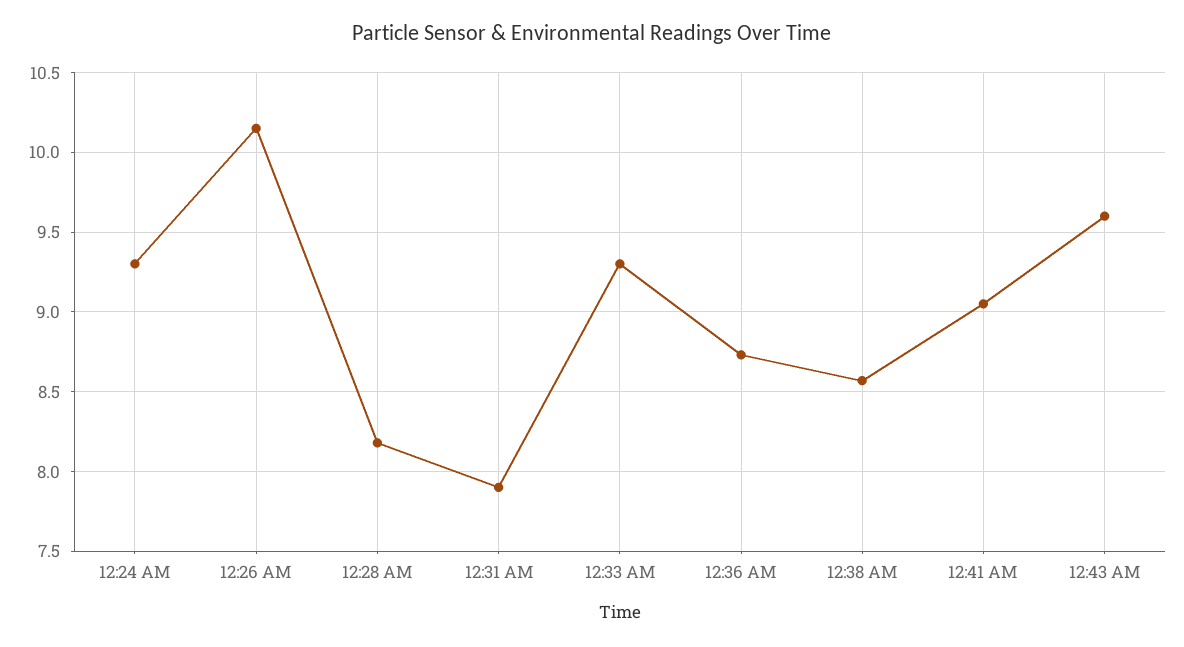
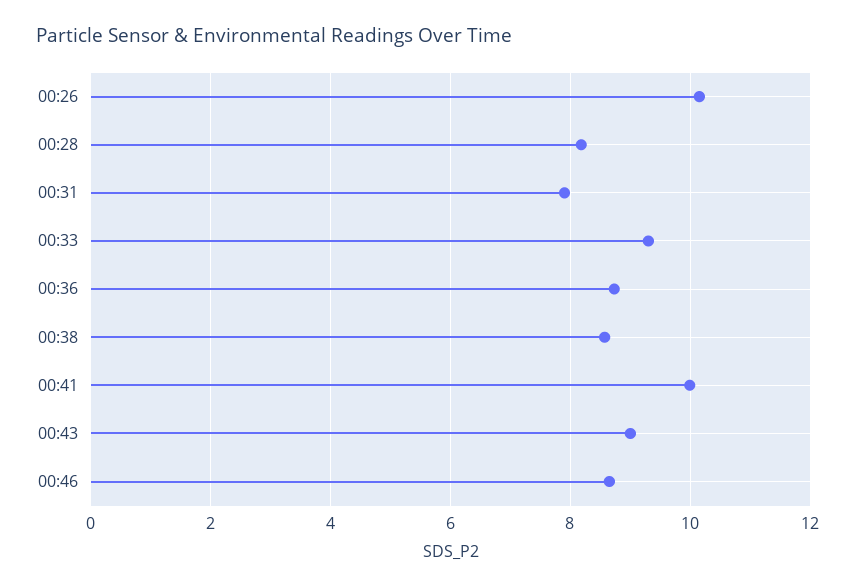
12:24 AM: 9.3 -> none
12:41 AM: 9.05 -> 10
12:43 AM: 9.6 -> 9
00:46: none -> 8.6

